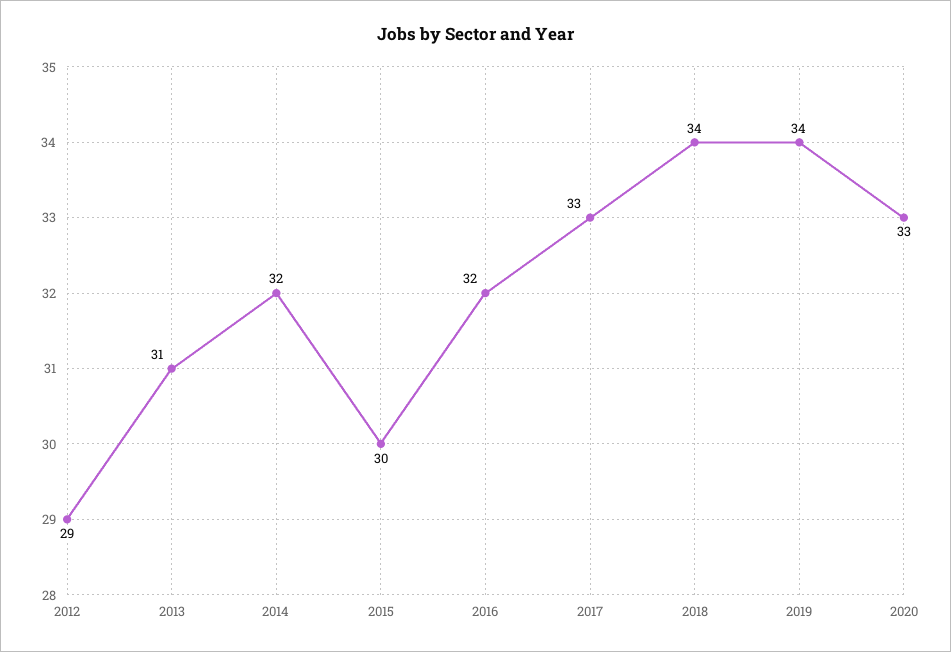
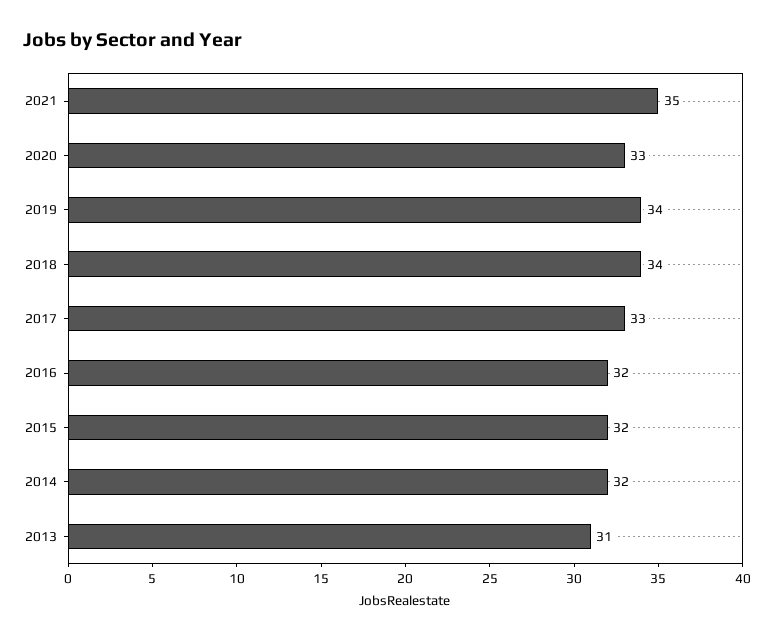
2012: 29 -> none
2015: 30 -> 32
2021: none -> 35

